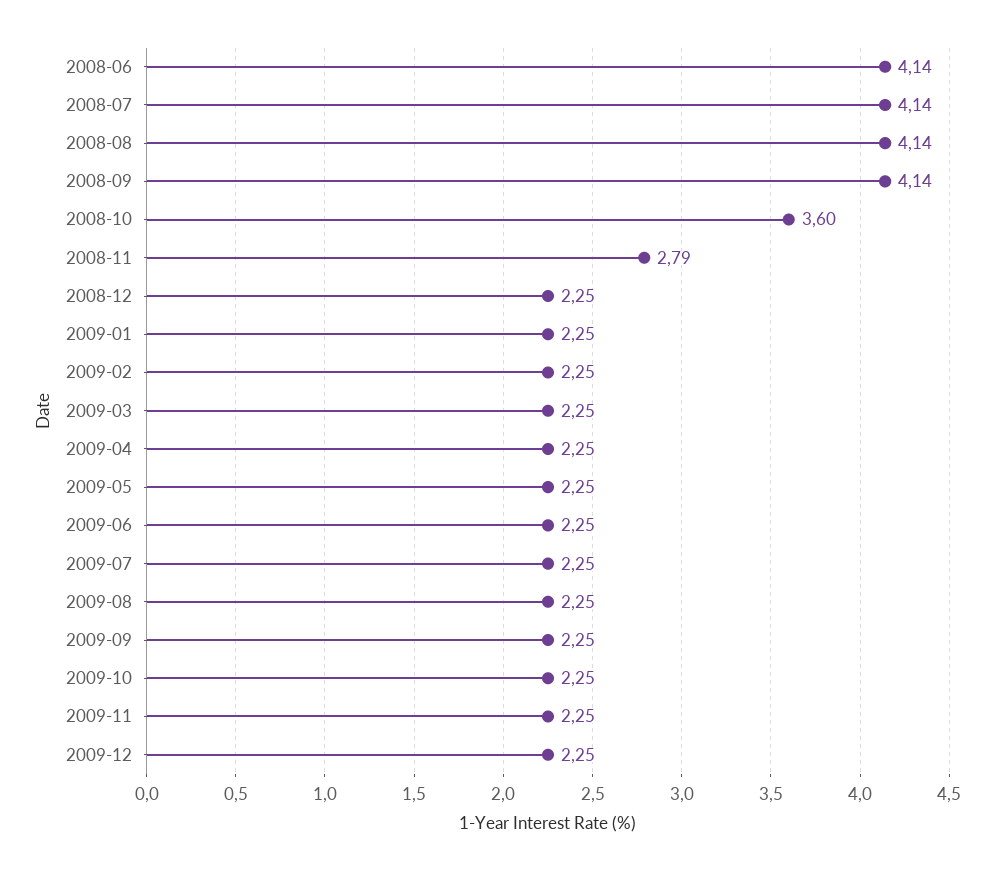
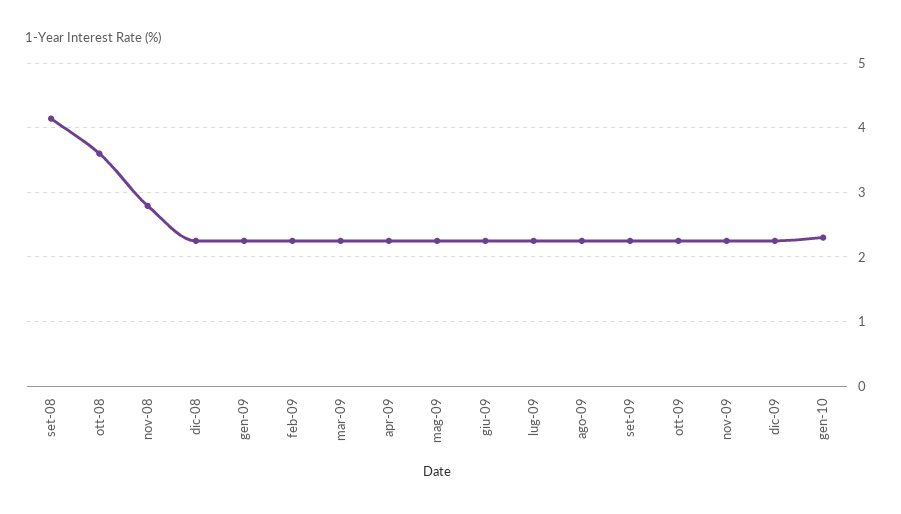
2008-06: 4.14 -> none
2008-07: 4.14 -> none
2008-08: 4.14 -> none
gen-10: none -> 2.3

